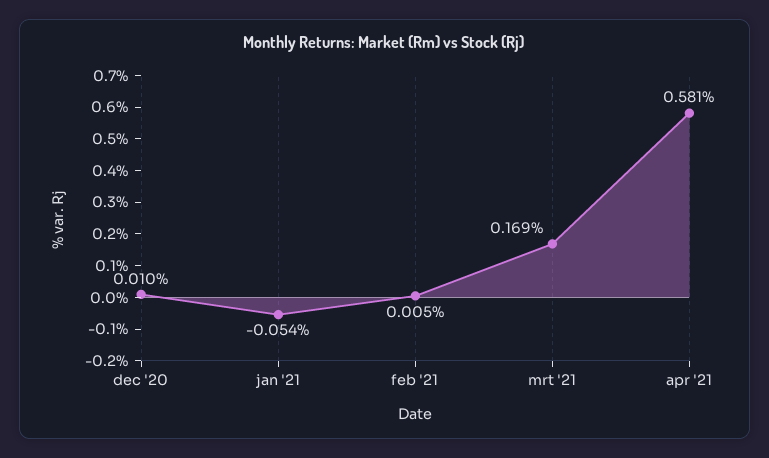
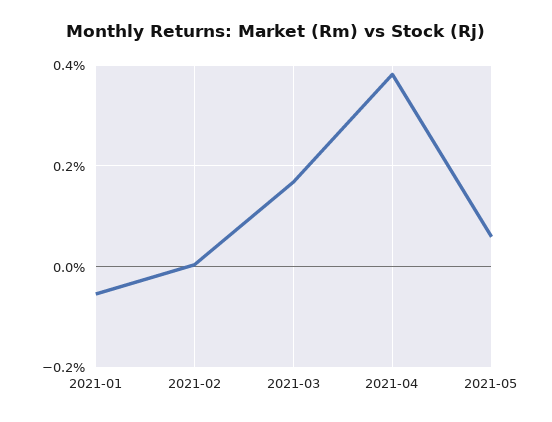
dec '20: 0.01 -> none
apr '21: 0.581 -> 0.38
2021-05: none -> 0.06

